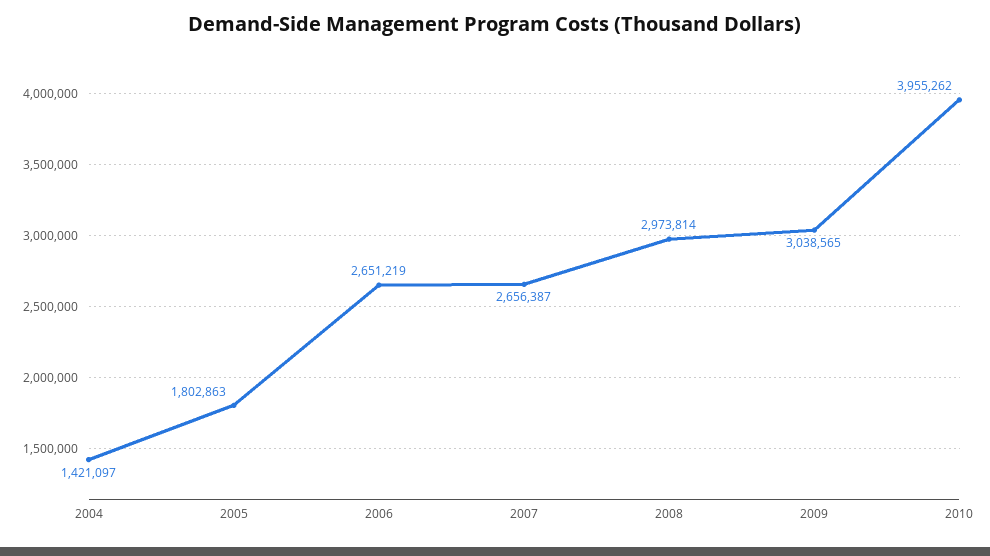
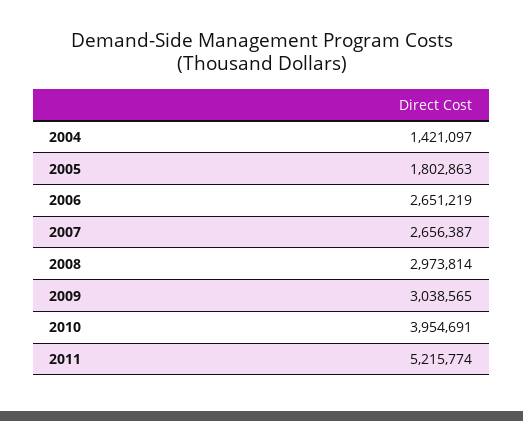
2010: 3955262 -> 3954691
2011: none -> 5215774

